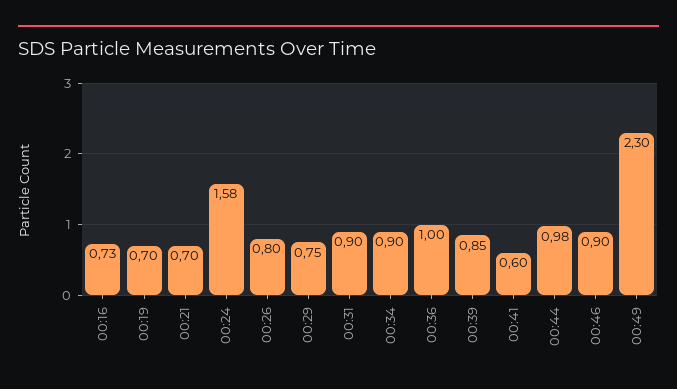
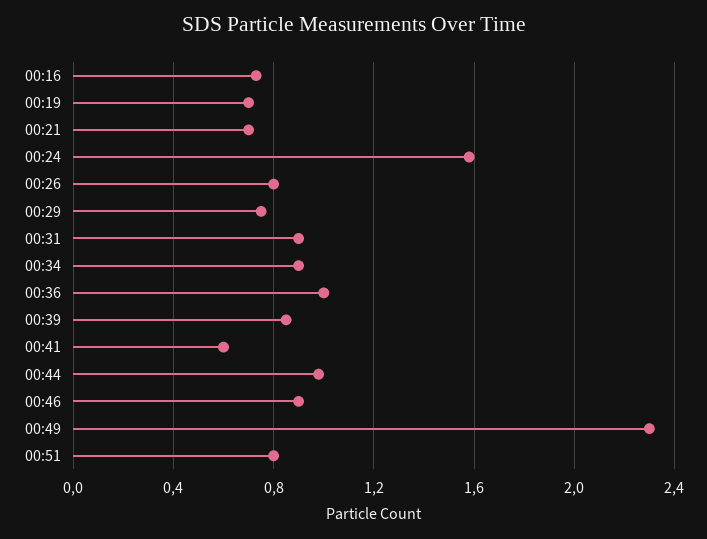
00:51: none -> 0.8

